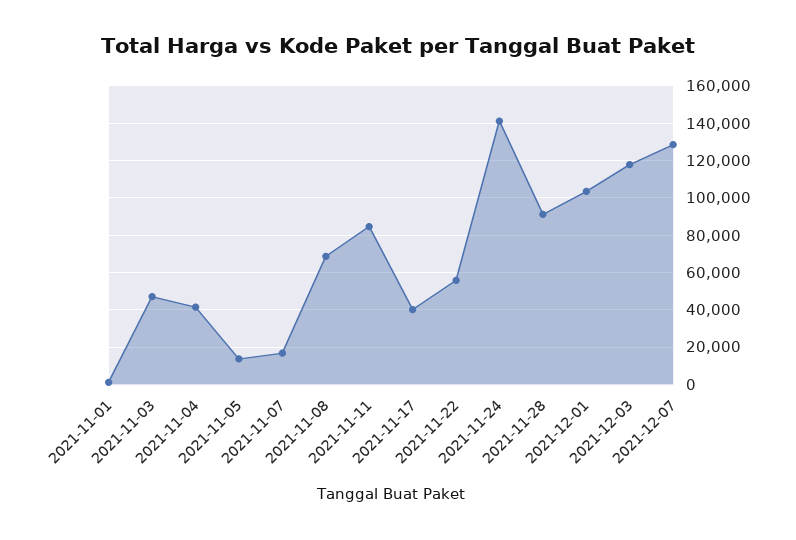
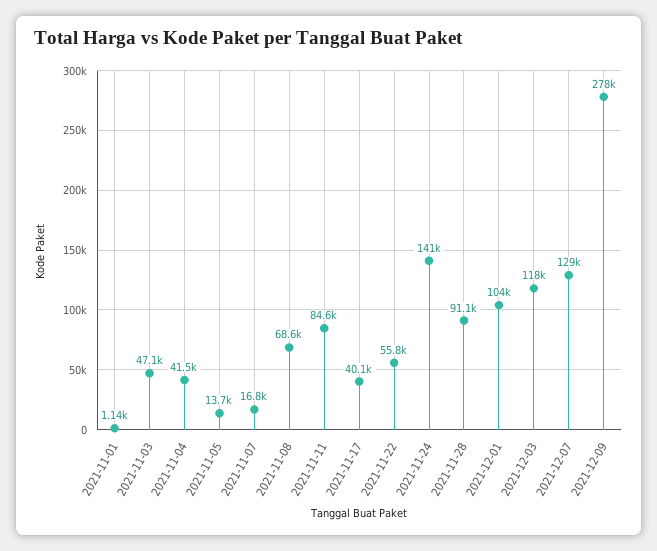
2021-12-09: none -> 278000

